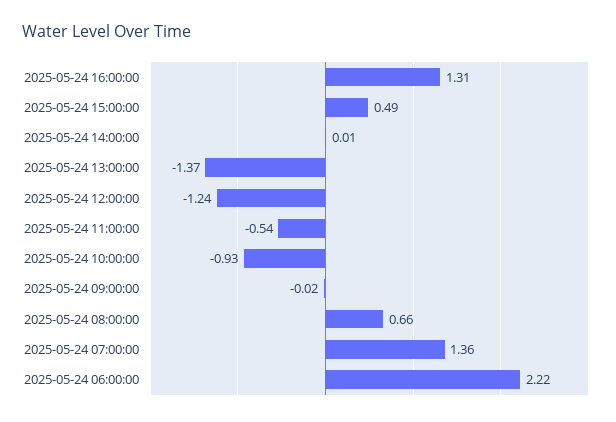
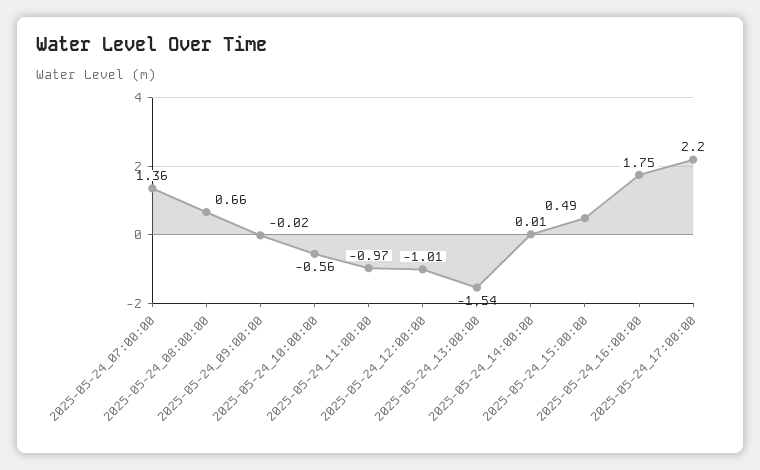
2025-05-24 16:00:00: 1.31 -> 1.75
2025-05-24 13:00:00: -1.37 -> -1.54
2025-05-24 12:00:00: -1.24 -> -1.01
2025-05-24 11:00:00: -0.54 -> -0.97
2025-05-24 10:00:00: -0.93 -> -0.56
2025-05-24 06:00:00: 2.22 -> none
2025-05-24_17:00:00: none -> 2.2

